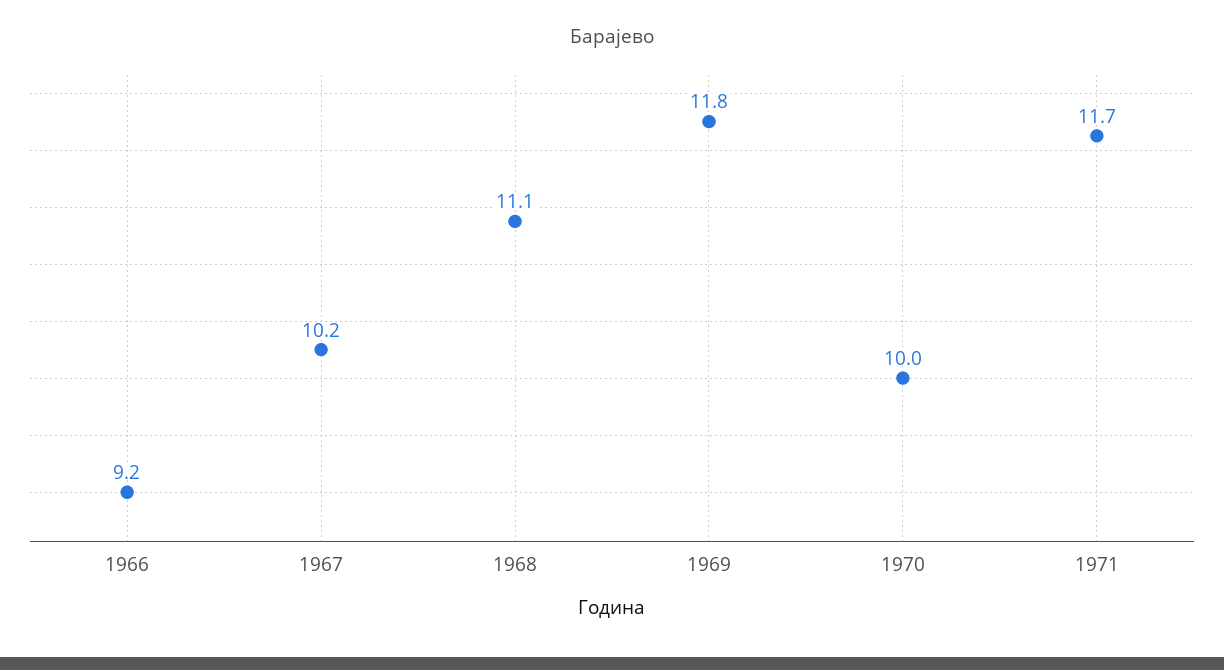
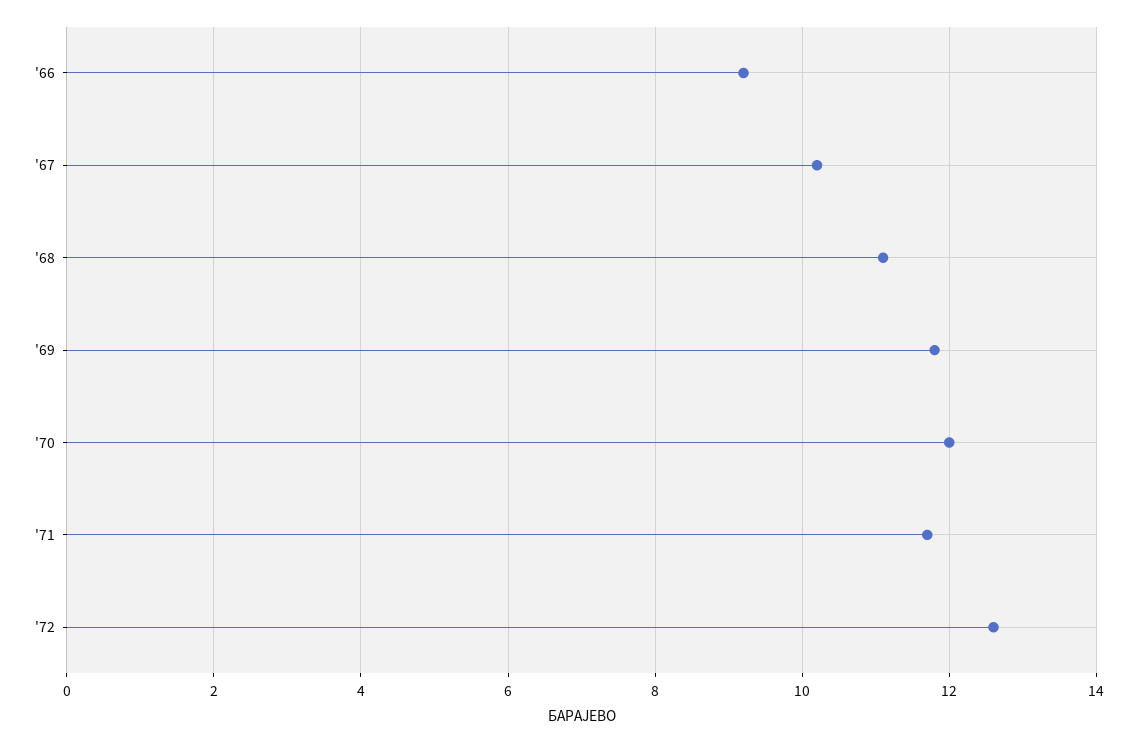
1970: 10 -> 12
'72: none -> 12.5

